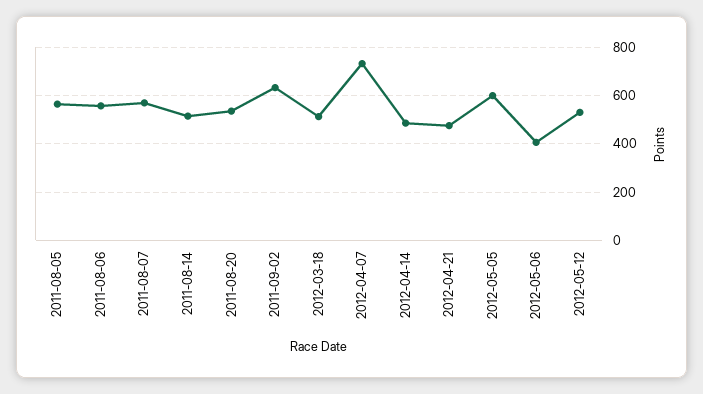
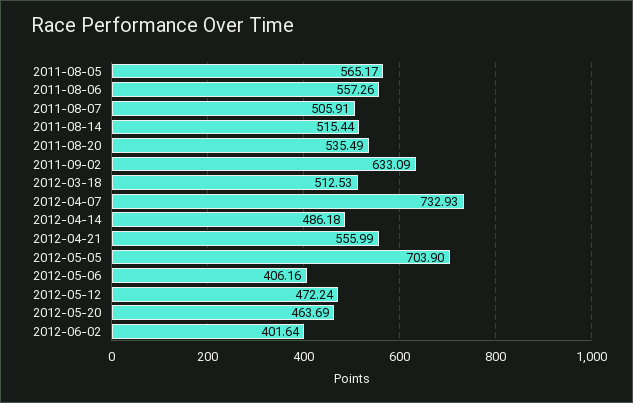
2011-08-07: 575 -> 505.91
2012-04-21: 475 -> 555.99
2012-05-05: 600 -> 703.9
2012-05-12: 525 -> 472.24
2012-05-20: none -> 463.69
2012-06-02: none -> 401.64

